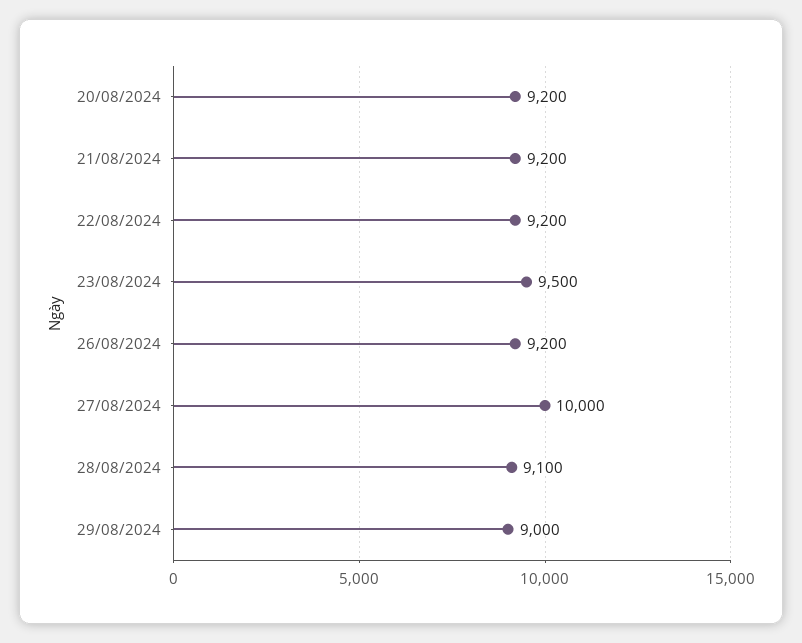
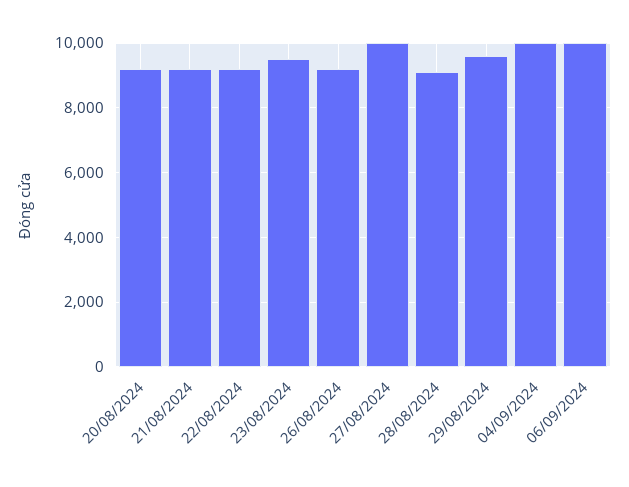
29/08/2024: 9000 -> 9600
04/09/2024: none -> 10000
06/09/2024: none -> 10000

